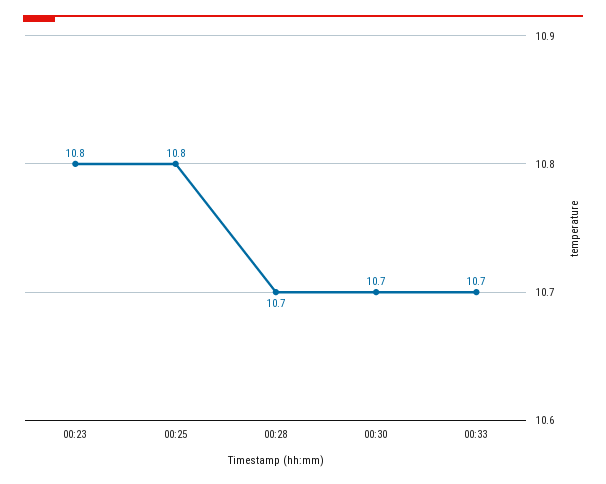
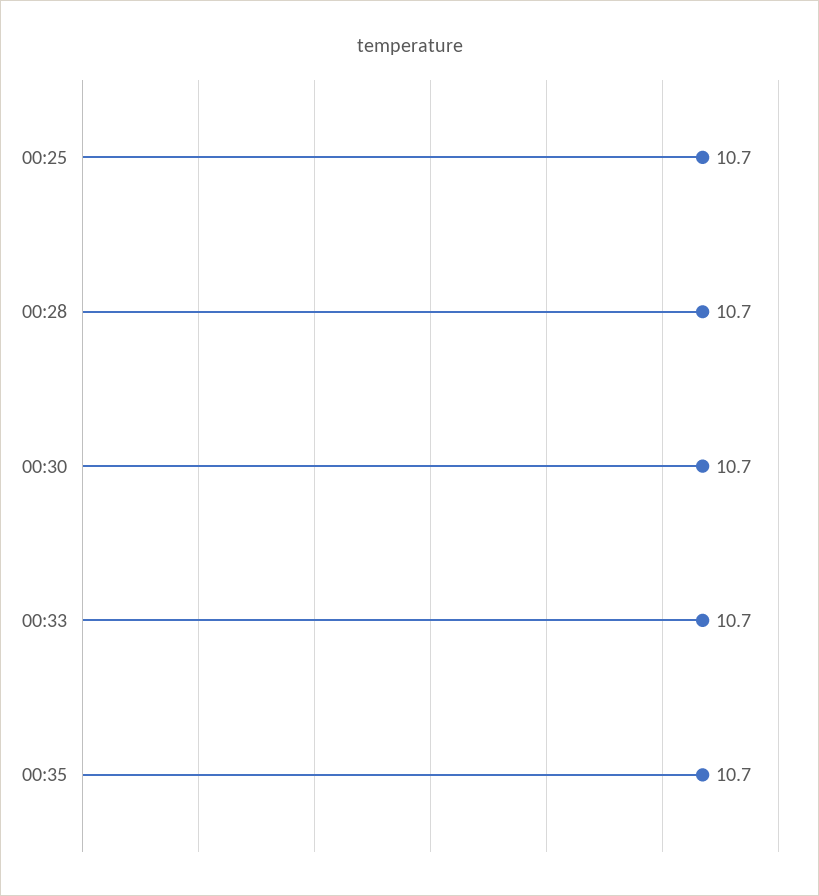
00:23: 10.8 -> none
00:25: 10.8 -> 10.7
00:35: none -> 10.7

